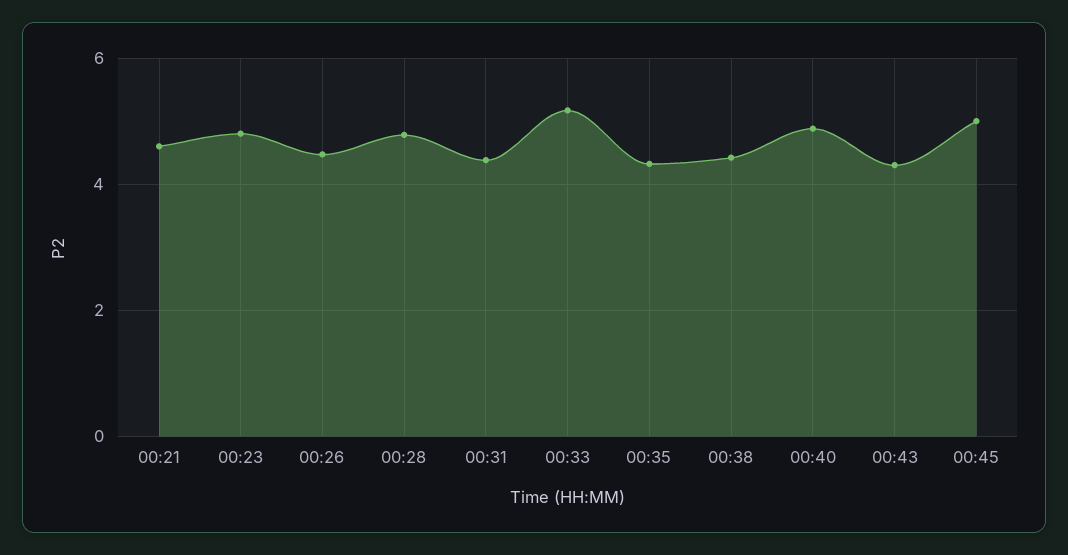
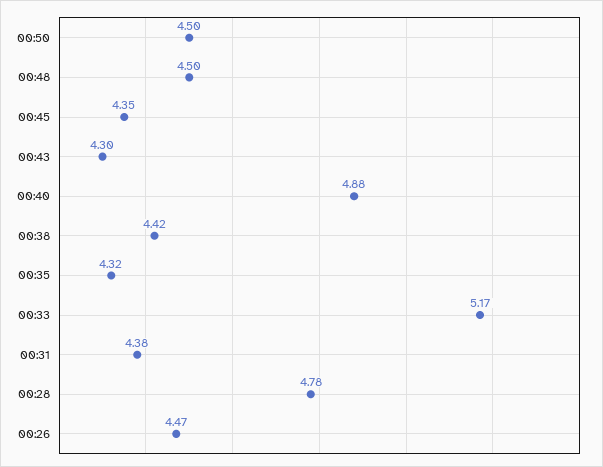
00:21: 4.6 -> none
00:23: 4.8 -> none
00:45: 5 -> 4.35
00:50: none -> 4.5
00:48: none -> 4.5

